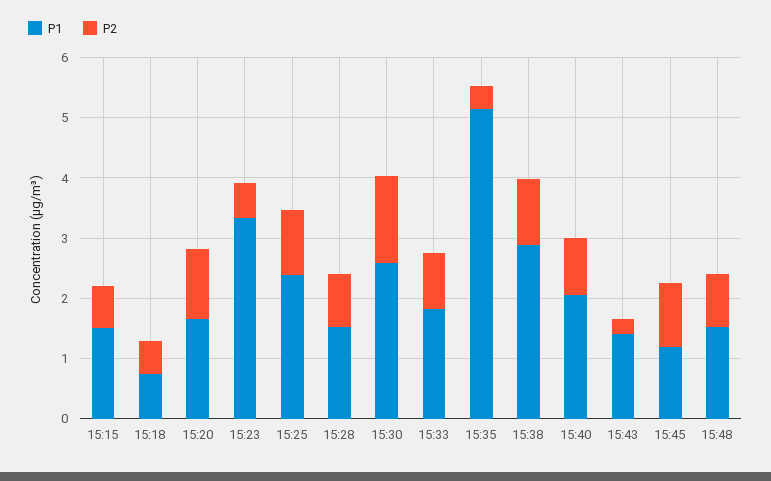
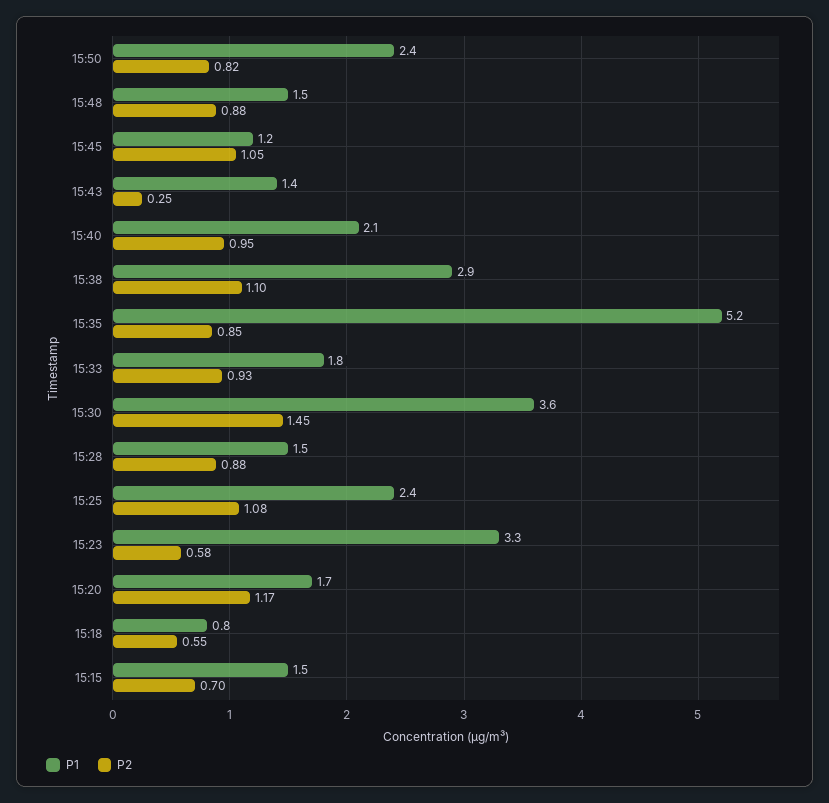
P1, 15:30: 2.6 -> 3.6
P2, 15:35: 0.4 -> 0.85
P1, 15:50: none -> 2.4
P2, 15:50: none -> 0.82

